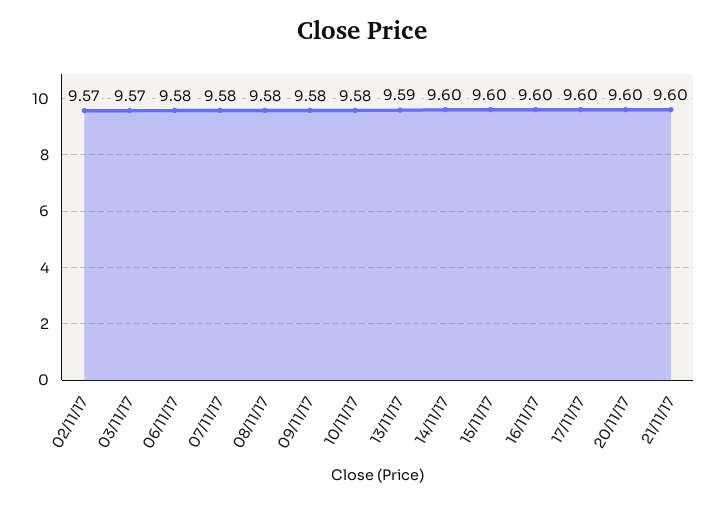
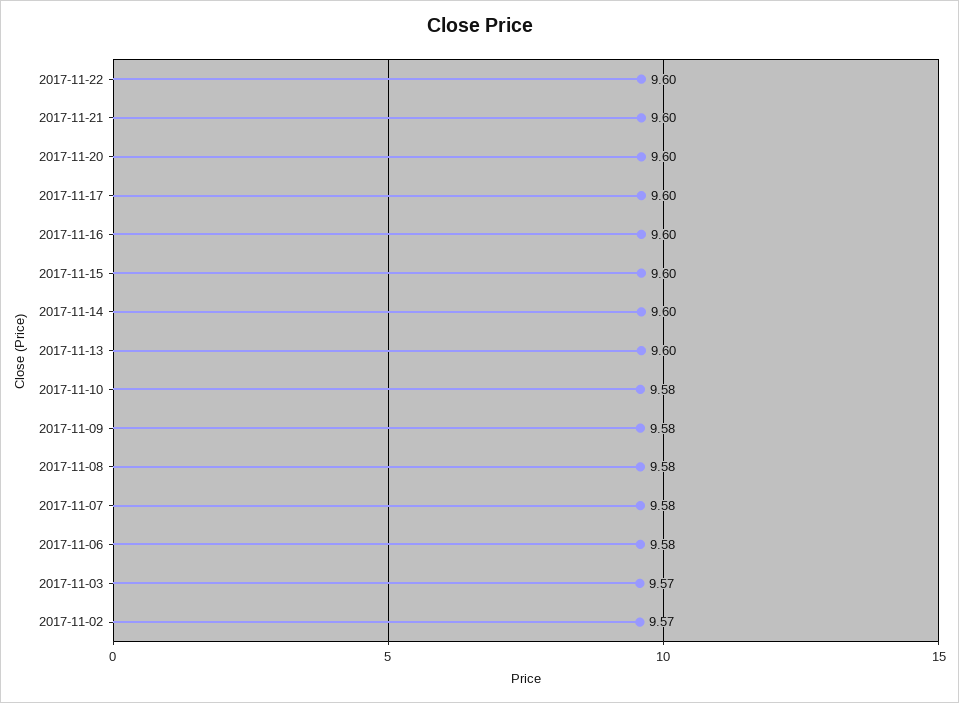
13/11/17: 9.59 -> 9.6
2017-11-22: none -> 9.6

